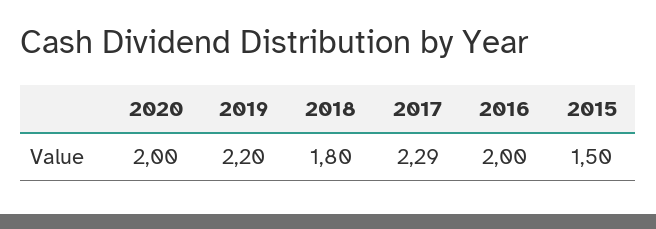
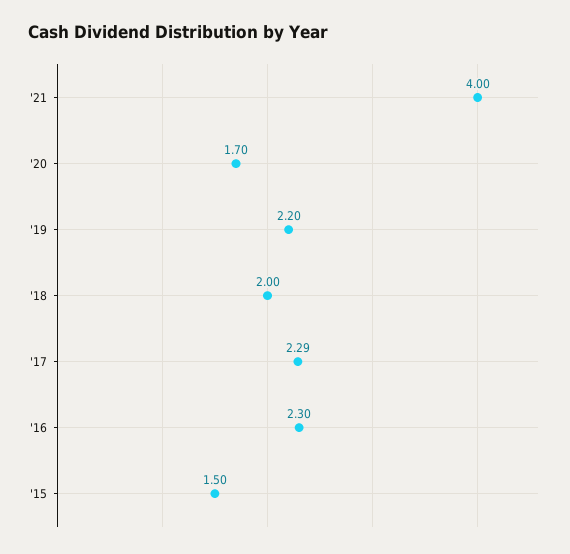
2020: 2 -> 1.7
2018: 1.8 -> 2
2016: 2 -> 2.3
'21: none -> 4

